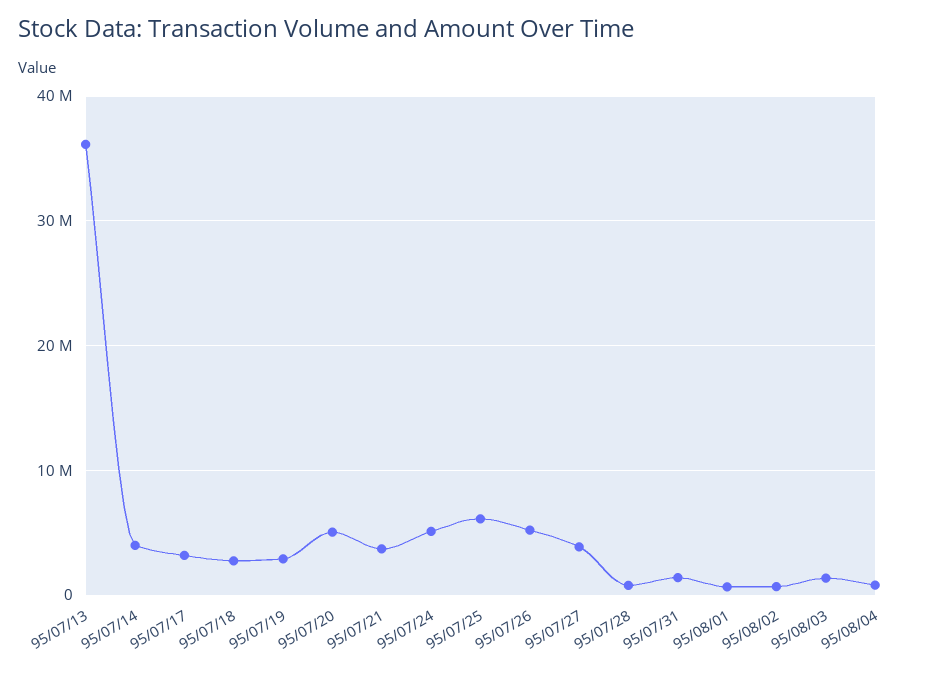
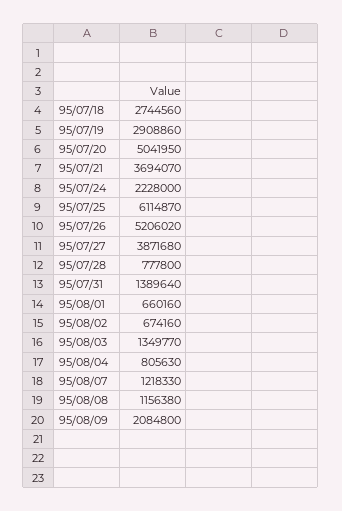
95/07/13: 36000000 -> none
95/07/14: 4000000 -> none
95/07/17: 3000000 -> none
95/07/24: 5000000 -> 2228000
95/08/07: none -> 1218330
95/08/08: none -> 1156380
95/08/09: none -> 2084800

